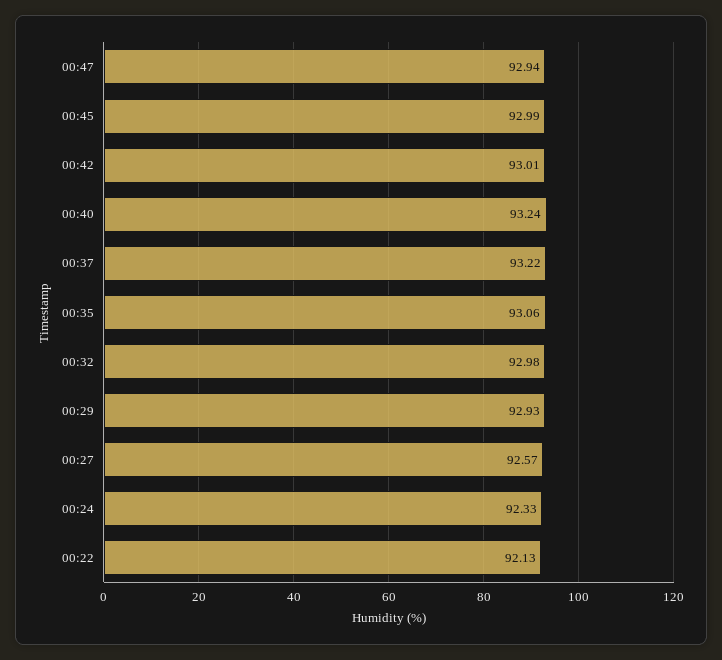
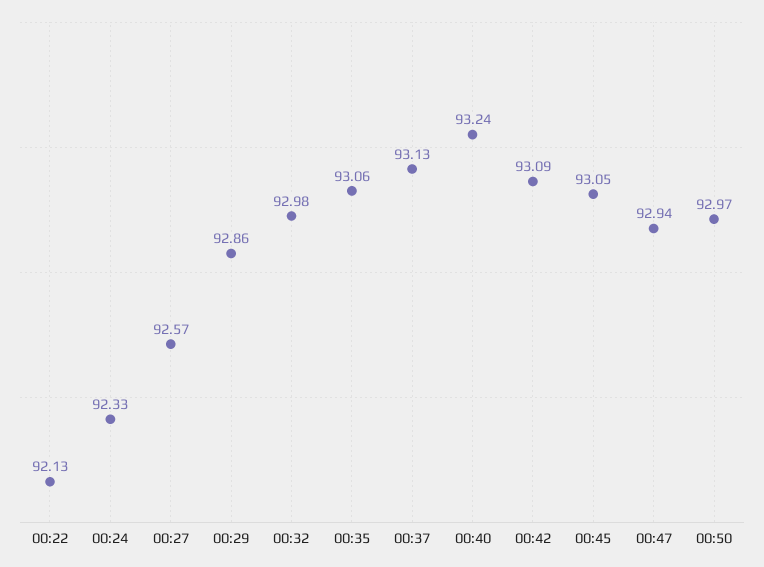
00:45: 92.99 -> 93.05
00:42: 93.01 -> 93.09
00:37: 93.22 -> 93.13
00:29: 92.93 -> 92.86
00:50: none -> 92.97

